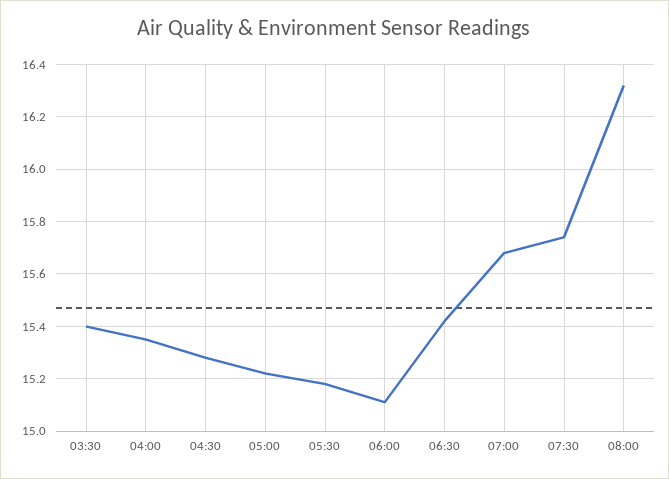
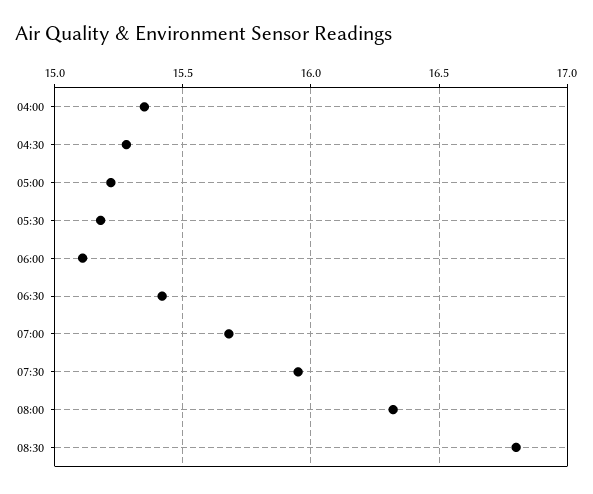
03:30: 15.4 -> none
07:30: 15.75 -> 15.95
08:30: none -> 16.8

